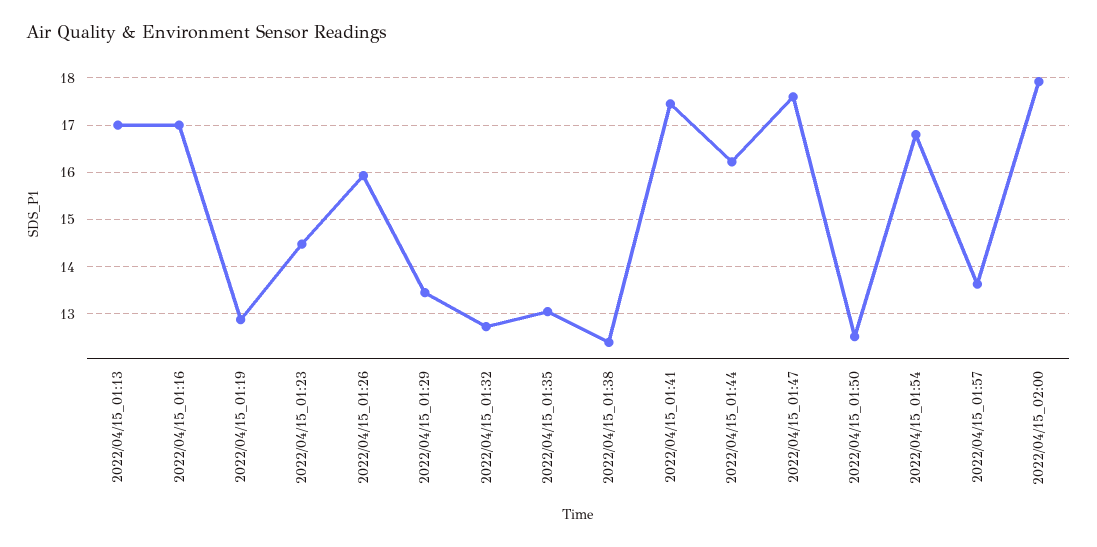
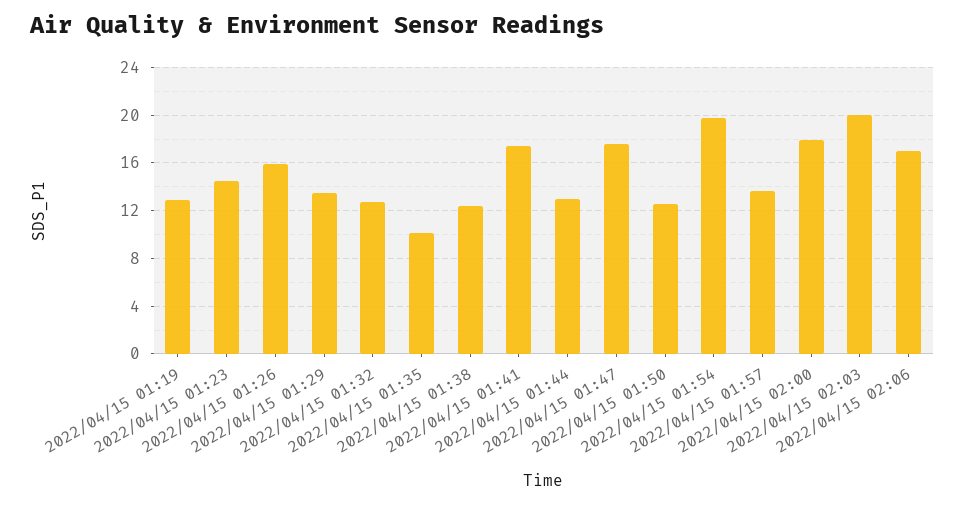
2022/04/15_01:13: 17 -> none
2022/04/15_01:16: 17 -> none
2022/04/15_01:35: 13 -> 10
2022/04/15_01:44: 16.2 -> 13
2022/04/15_01:54: 16.8 -> 20
2022/04/15 02:03: none -> 20
2022/04/15 02:06: none -> 17

